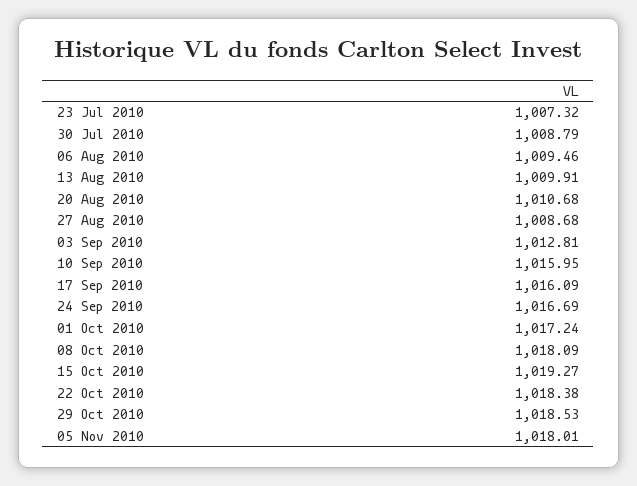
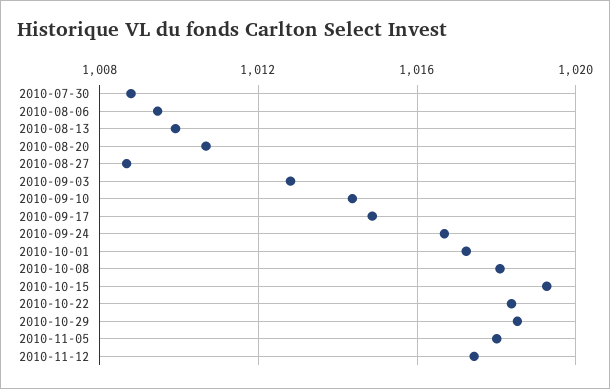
23 Jul 2010: 1007.32 -> none
10 Sep 2010: 1015.95 -> 1014.5
17 Sep 2010: 1016.09 -> 1015
2010-11-12: none -> 1017.5

